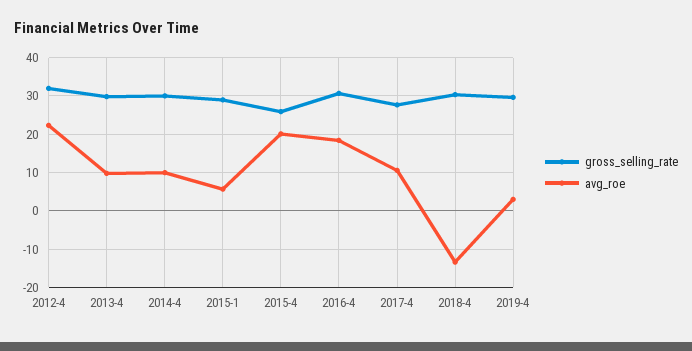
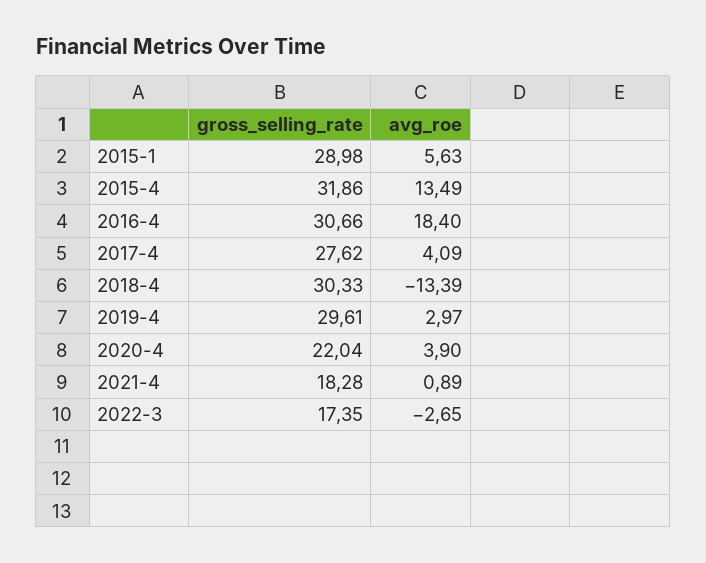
gross_selling_rate, 2012-4: 32 -> none
avg_roe, 2012-4: 22 -> none
gross_selling_rate, 2013-4: 30 -> none
avg_roe, 2013-4: 10 -> none
gross_selling_rate, 2014-4: 30 -> none
avg_roe, 2014-4: 10 -> none
gross_selling_rate, 2015-4: 26 -> 31.86
avg_roe, 2015-4: 20 -> 13.49
avg_roe, 2017-4: 10 -> 4.09
gross_selling_rate, 2020-4: none -> 22.04
avg_roe, 2020-4: none -> 3.9
gross_selling_rate, 2021-4: none -> 18.28
avg_roe, 2021-4: none -> 0.89
gross_selling_rate, 2022-3: none -> 17.35
avg_roe, 2022-3: none -> -2.65

